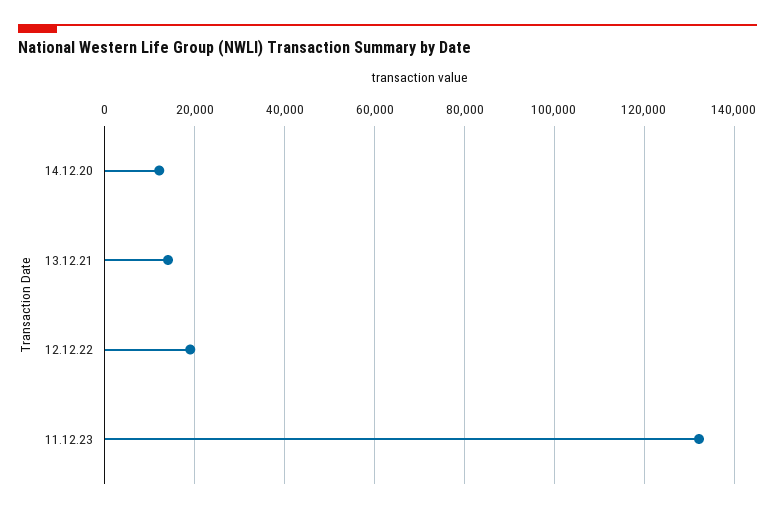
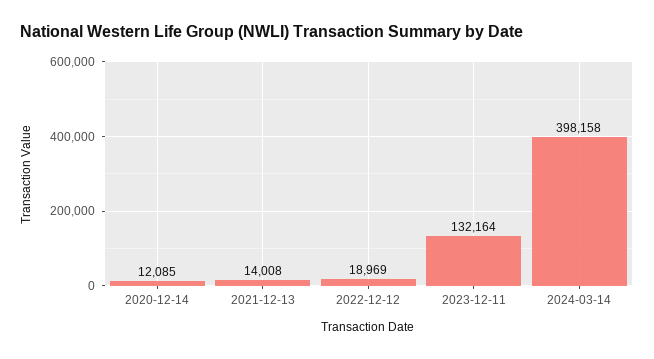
2024-03-14: none -> 398158

